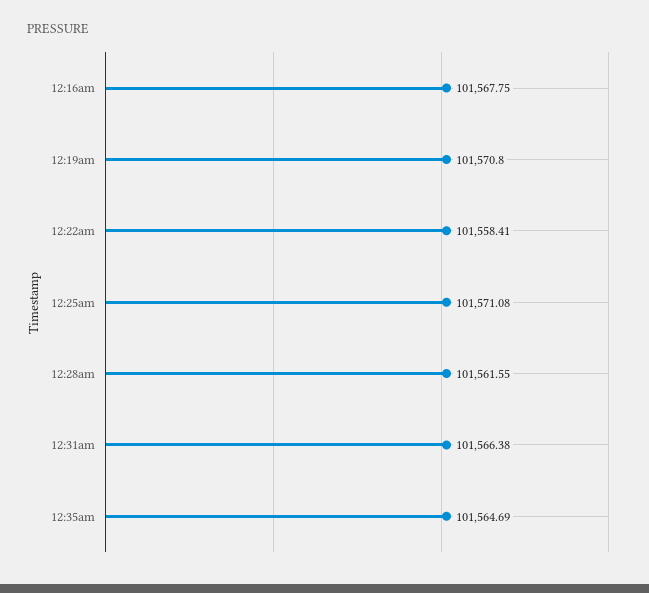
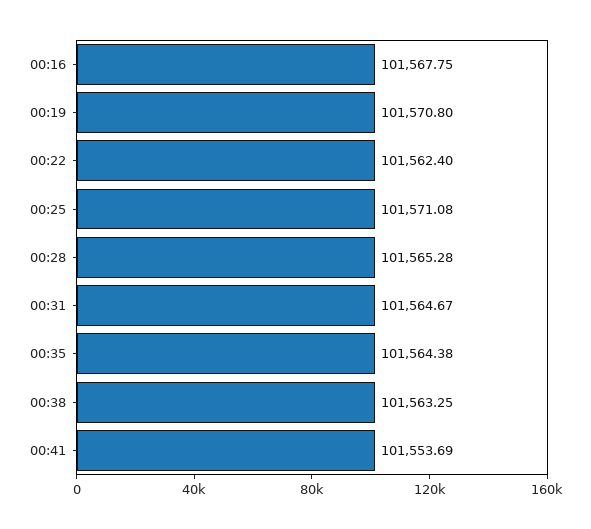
12:22am: 101558.41 -> 101562.4
12:28am: 101561.55 -> 101565.28
12:31am: 101566.38 -> 101564.67
12:35am: 101564.69 -> 101564.38
00:38: none -> 101563.25
00:41: none -> 101553.69

